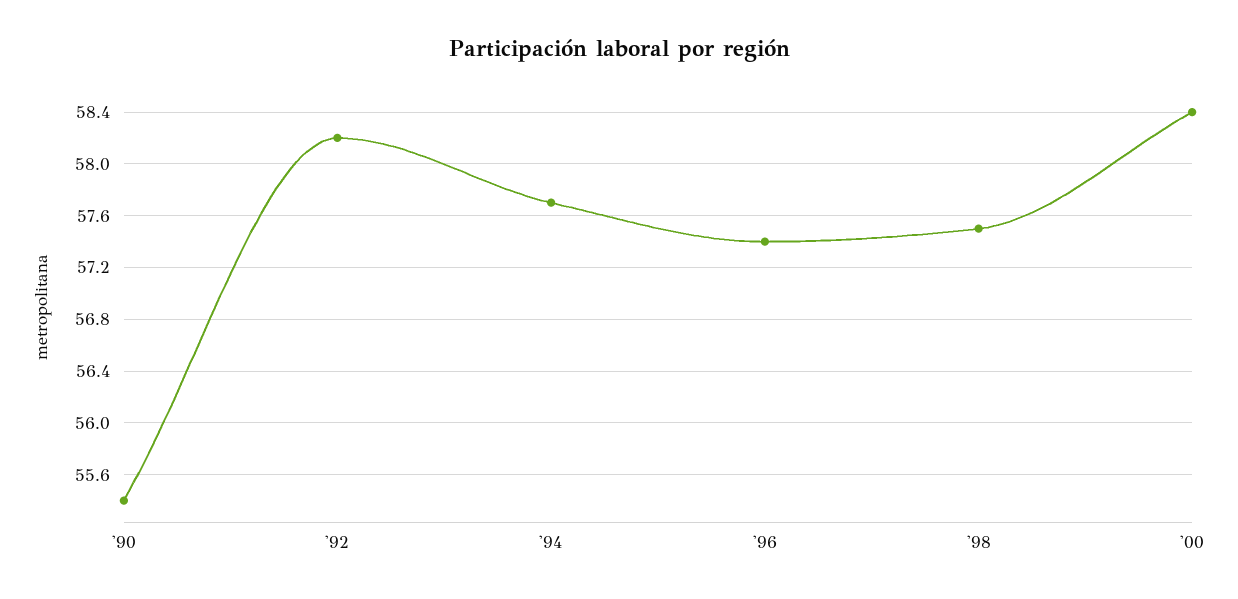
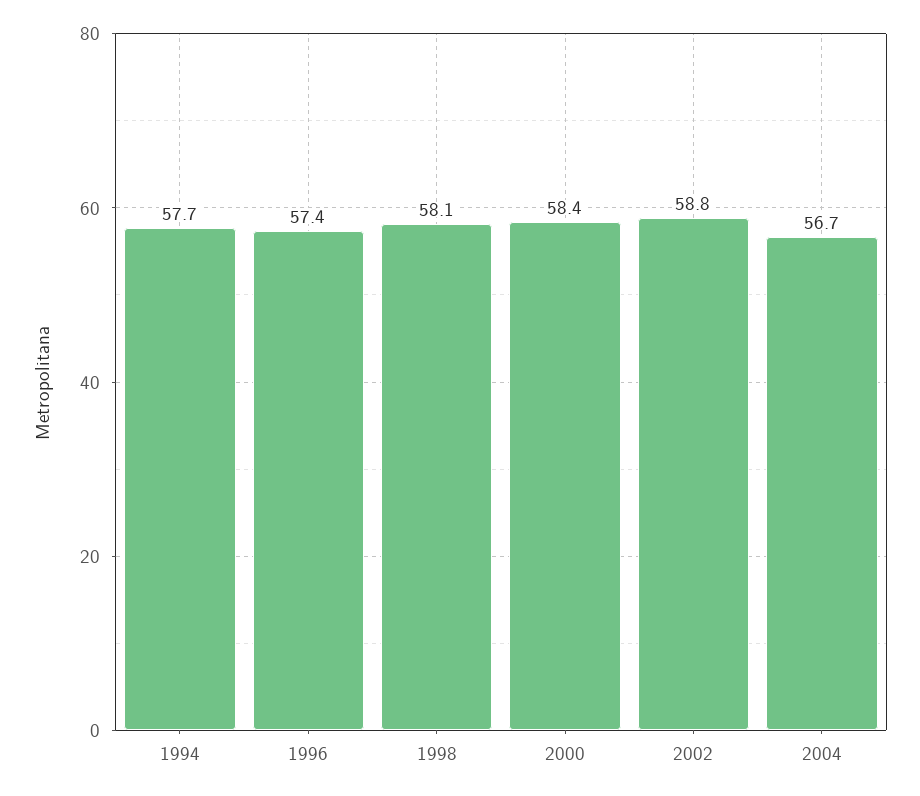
'90: 55.4 -> none
'92: 58.2 -> none
'98: 57.5 -> 58.1
2002: none -> 58.8
2004: none -> 56.7

